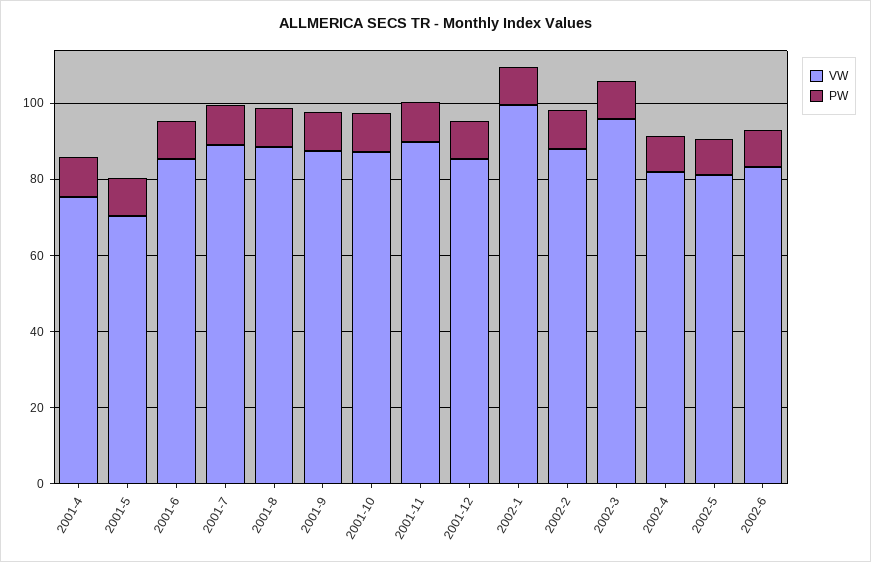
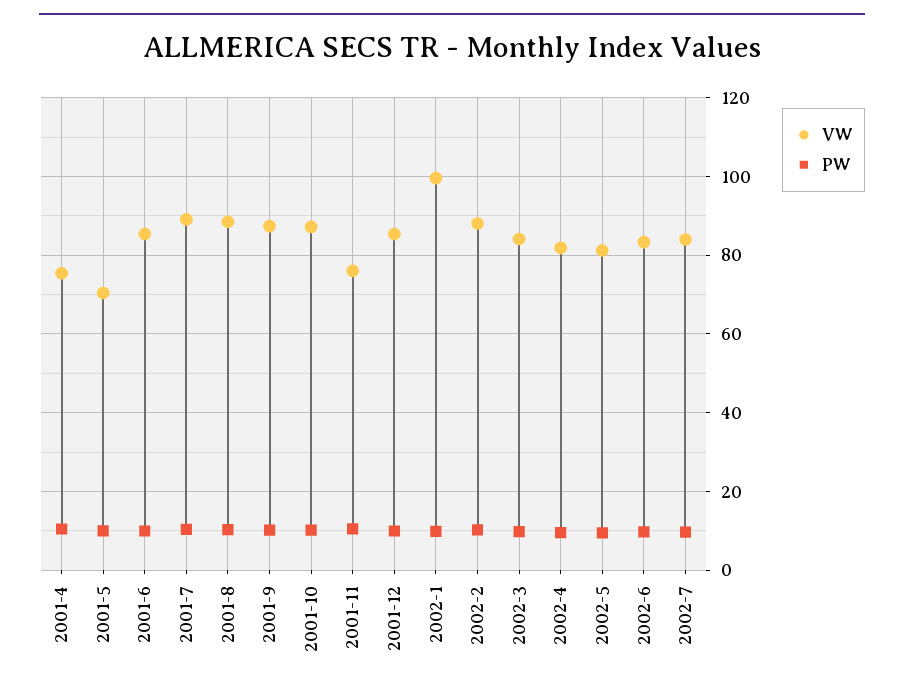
VW, 2001-11: 90 -> 76
VW, 2002-3: 95 -> 84
VW, 2002-7: none -> 84
PW, 2002-7: none -> 10

